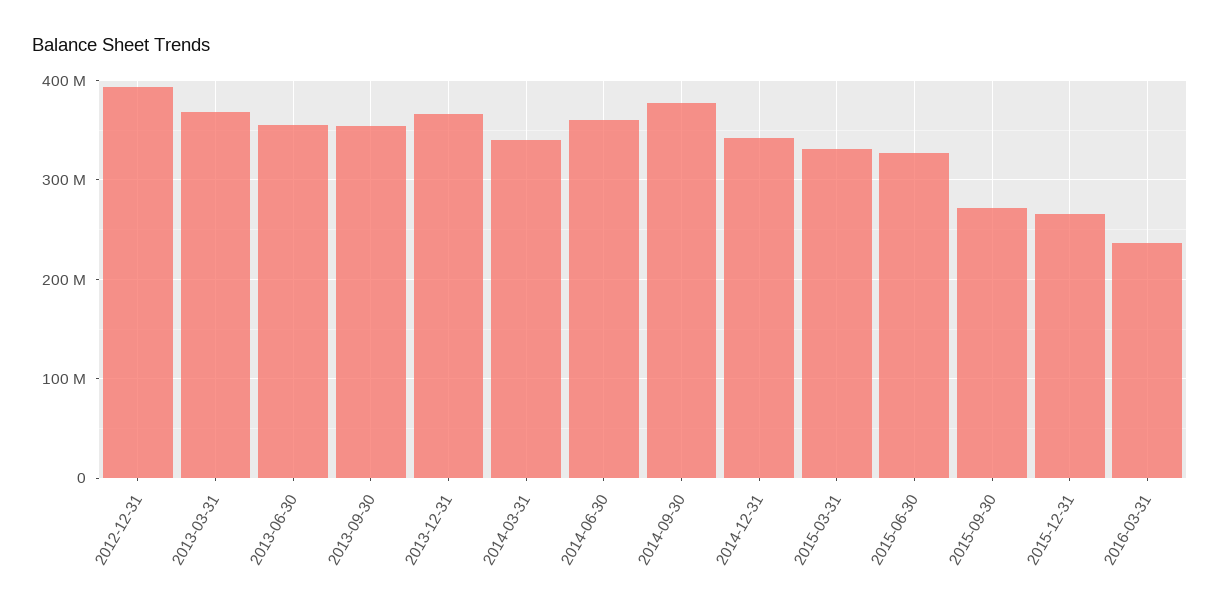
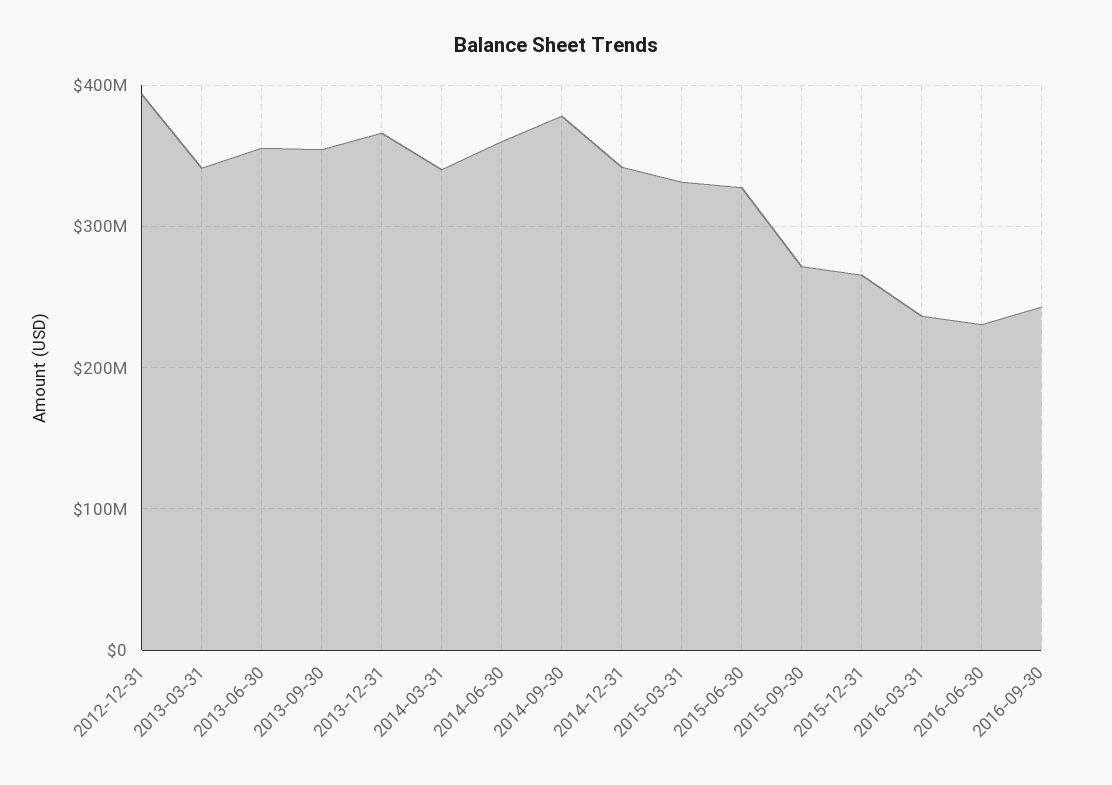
2013-03-31: 370000000 -> 340000000
2016-06-30: none -> 230000000
2016-09-30: none -> 240000000

